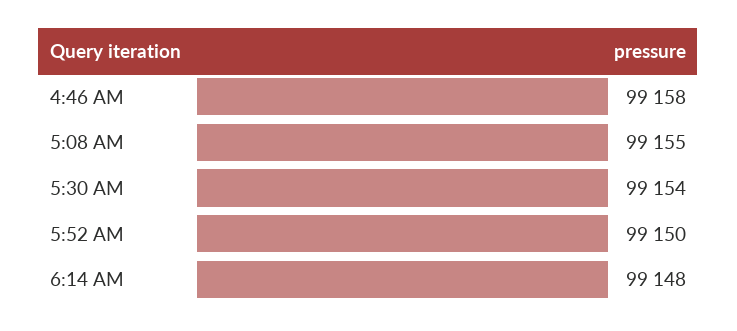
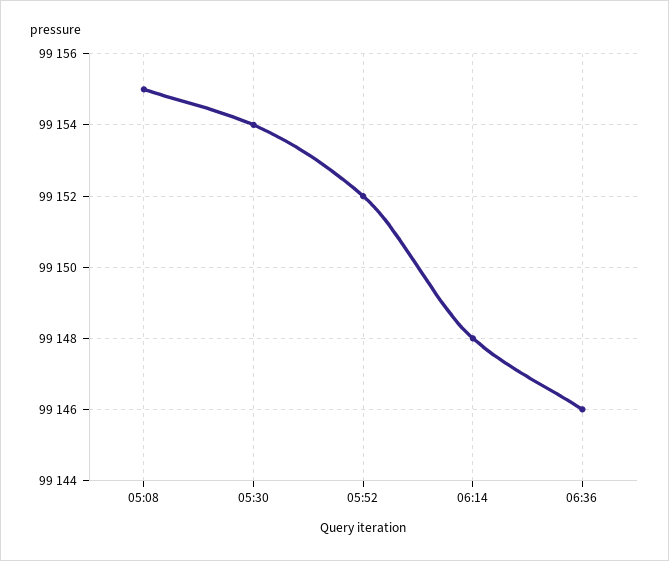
4:46 AM: 99158 -> none
5:52 AM: 99150 -> 99152
06:36: none -> 99146

